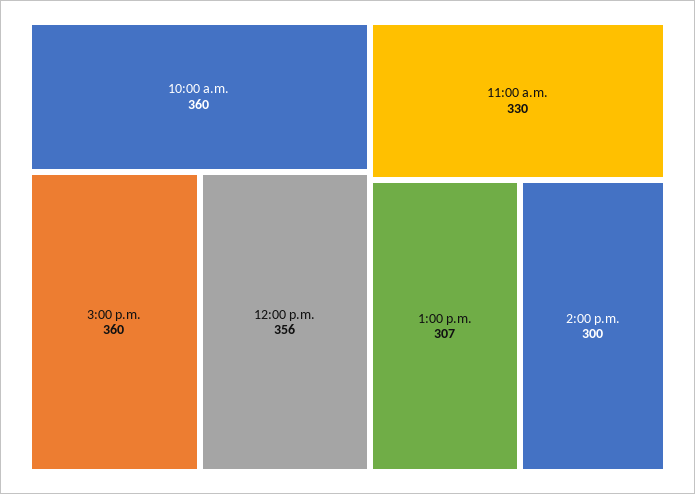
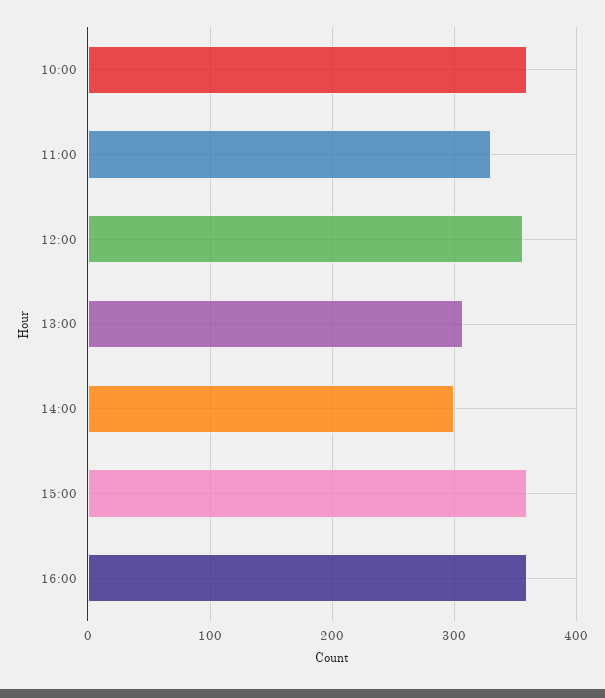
16:00: none -> 360

